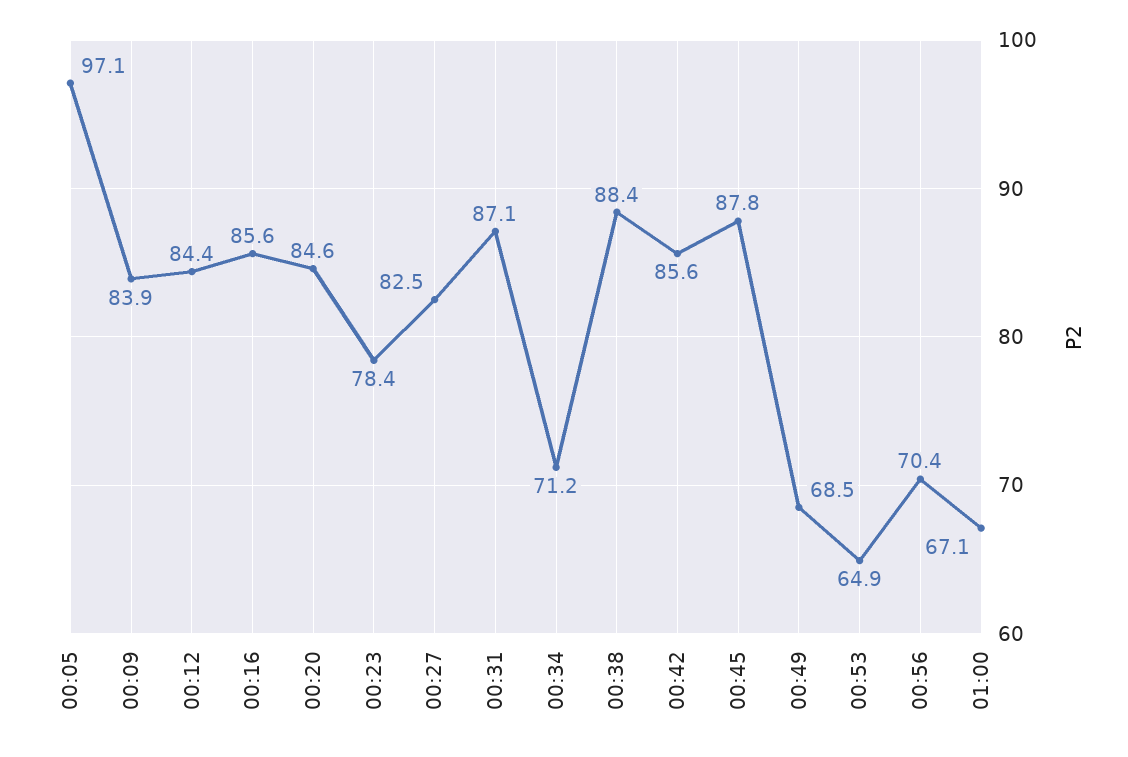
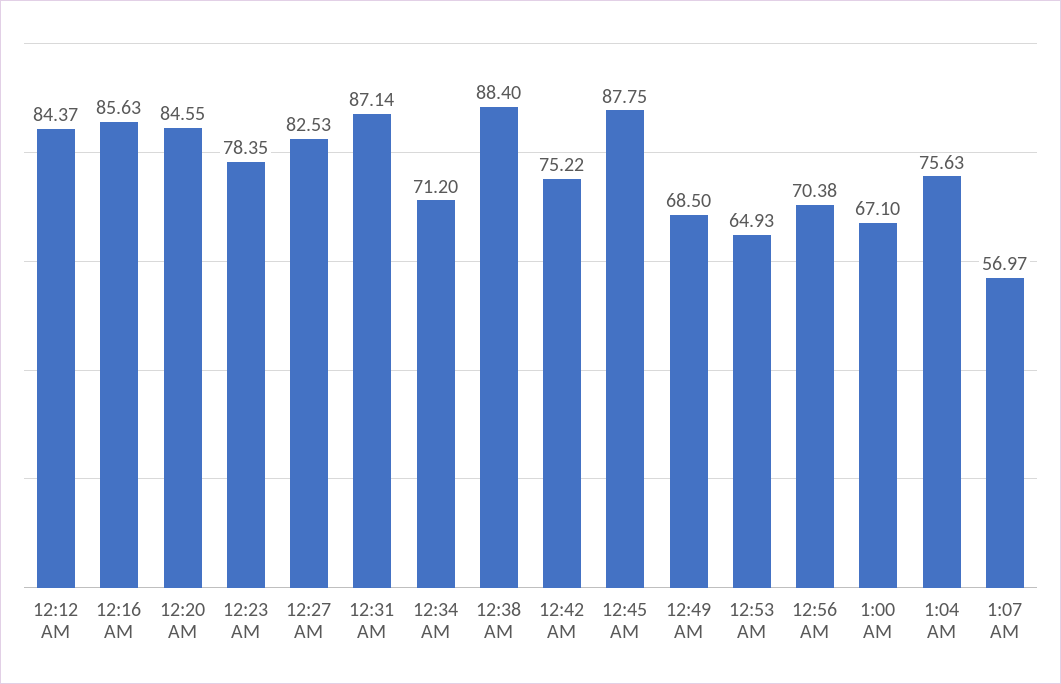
00:05: 97.1 -> none
00:09: 83.9 -> none
00:42: 85.6 -> 75.22
1:04 AM: none -> 75.63
1:07 AM: none -> 56.97

